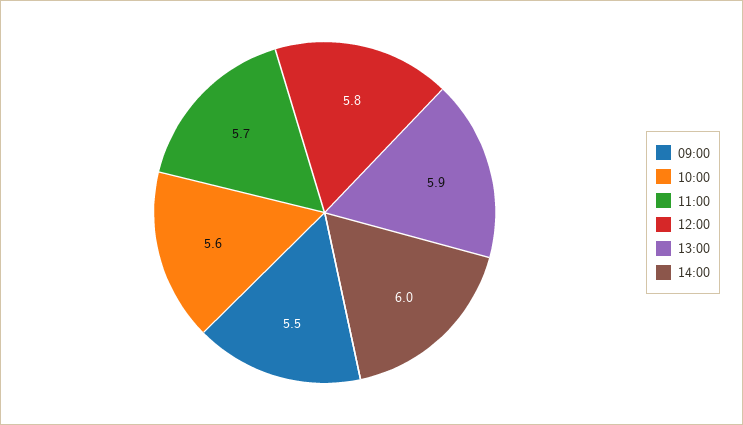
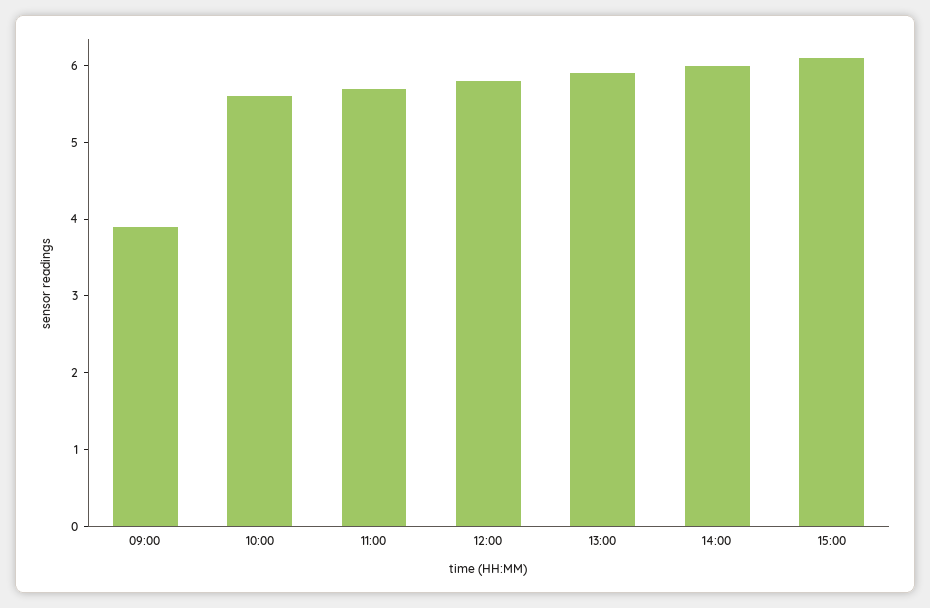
09:00: 5.5 -> 4
15:00: none -> 6

